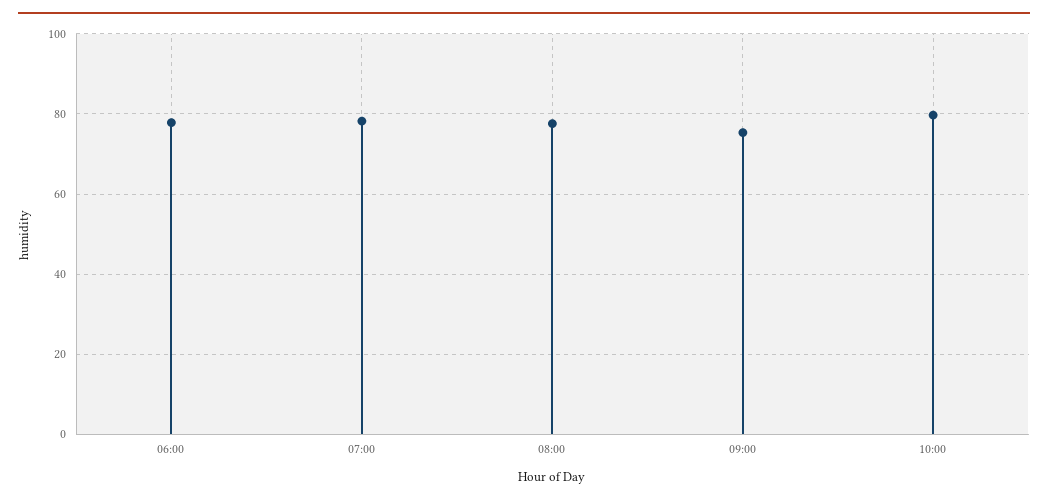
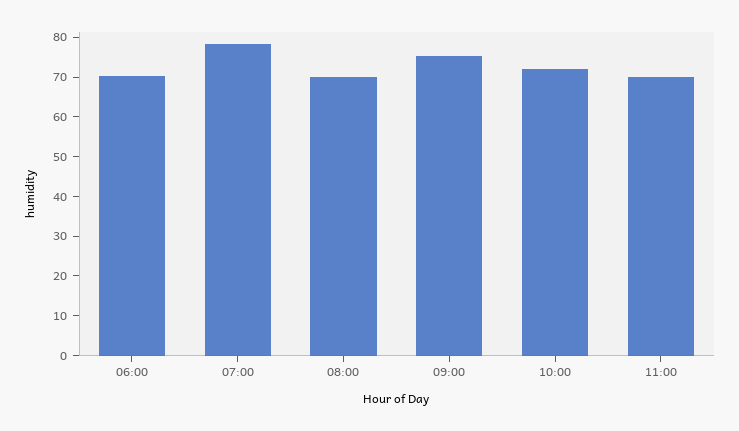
06:00: 78 -> 70
08:00: 78 -> 70
10:00: 80 -> 72.5
11:00: none -> 70

